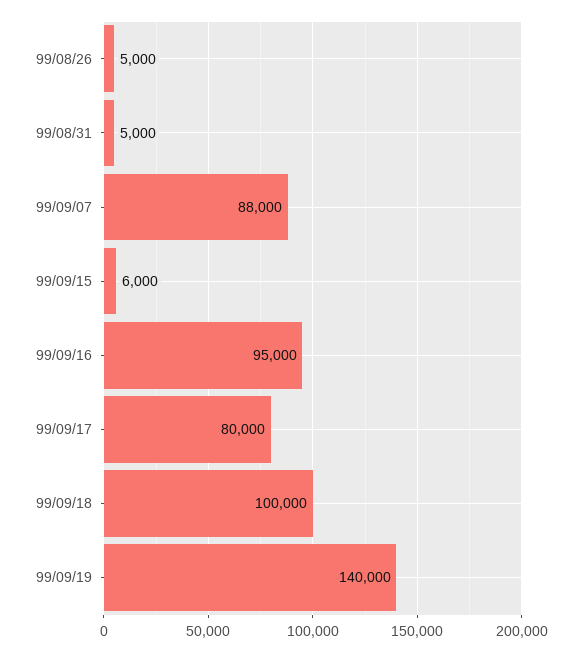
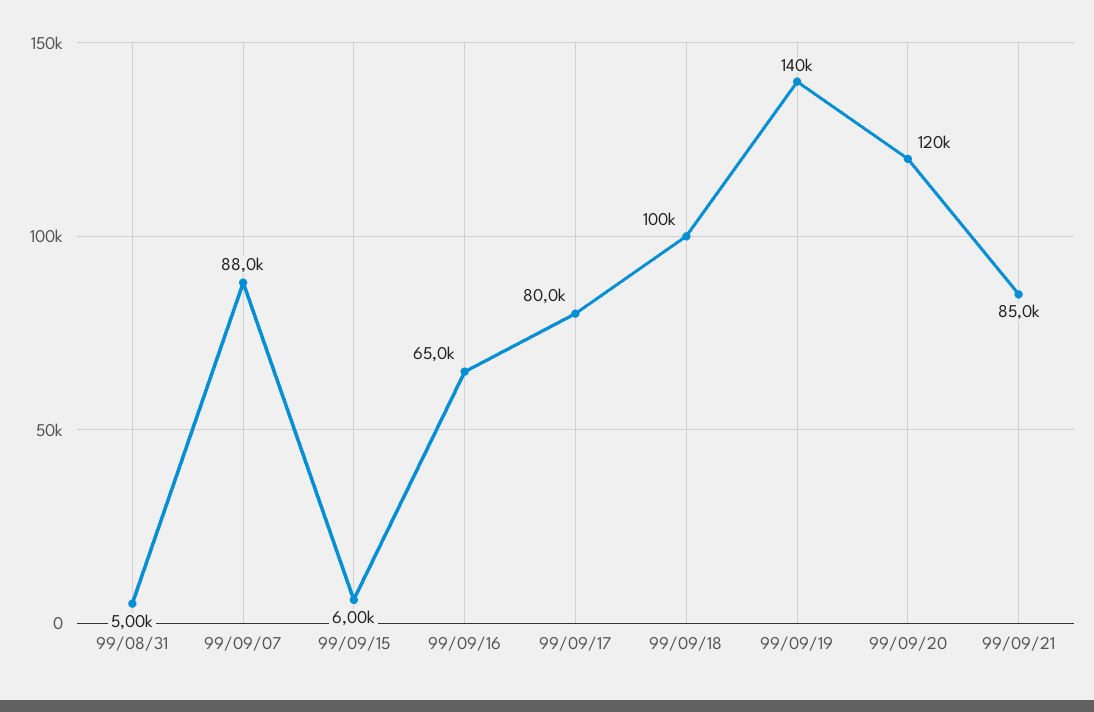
99/08/26: 5000 -> none
99/09/16: 95000 -> 65000
99/09/20: none -> 120000
99/09/21: none -> 85000

